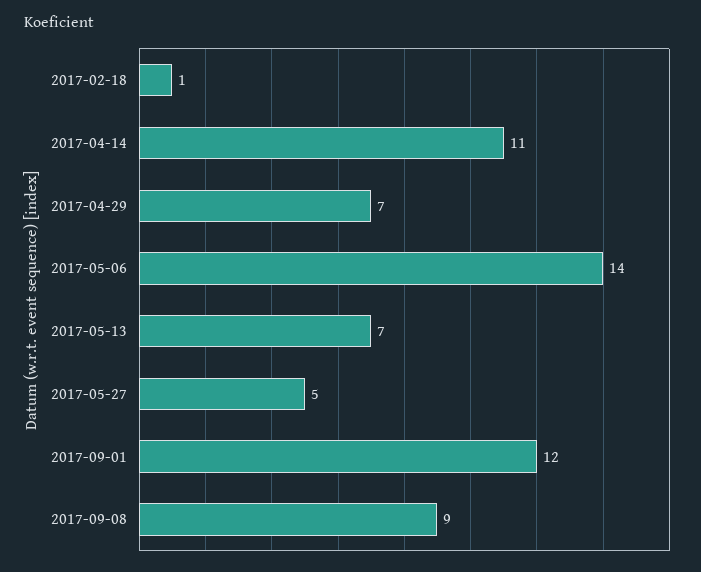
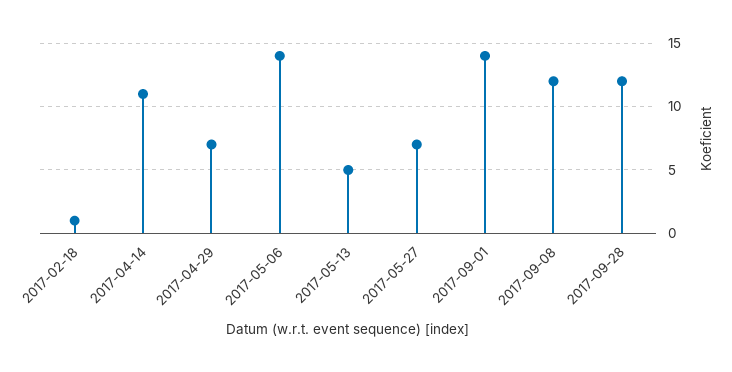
2017-05-13: 7 -> 5
2017-05-27: 5 -> 7
2017-09-01: 12 -> 14
2017-09-08: 9 -> 12
2017-09-28: none -> 12

